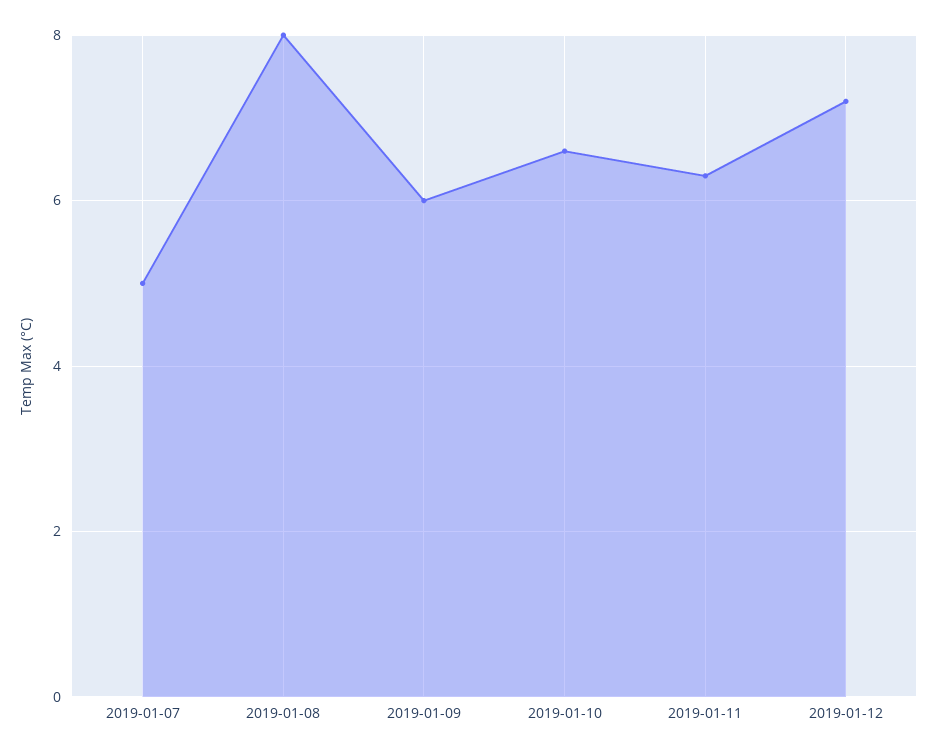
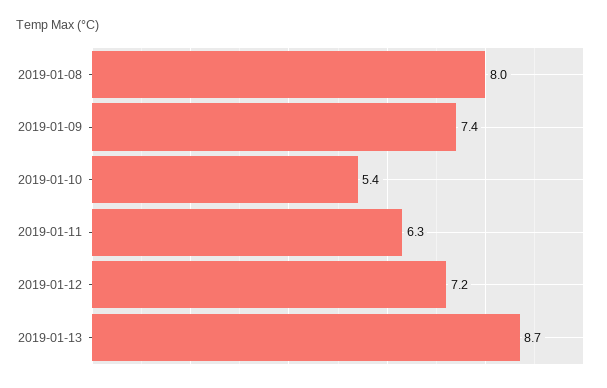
2019-01-07: 5 -> none
2019-01-09: 6 -> 7.4
2019-01-10: 6.5 -> 5.4
2019-01-13: none -> 8.7

